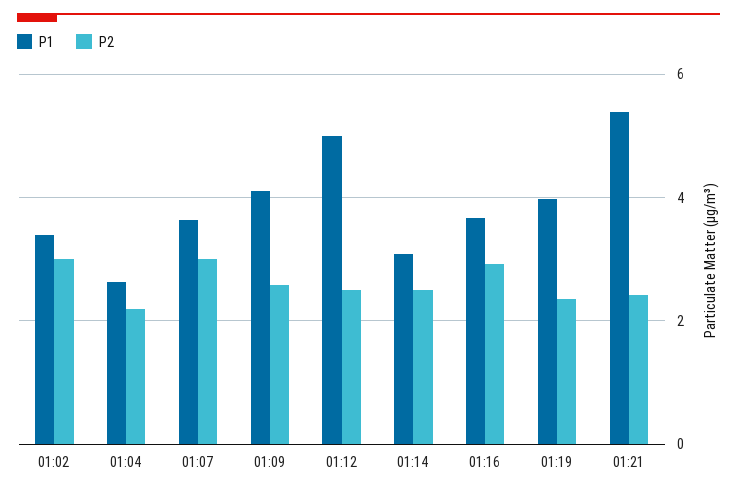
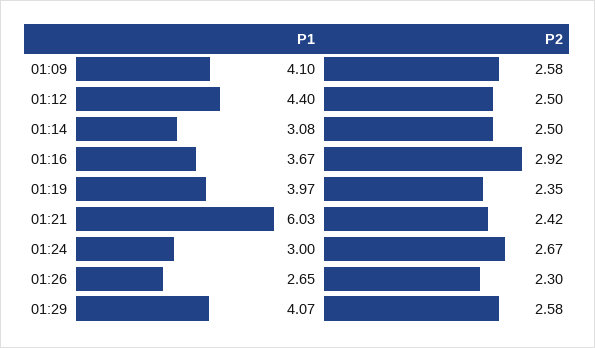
P1, 01:02: 3.4 -> none
P2, 01:02: 3 -> none
P1, 01:04: 2.6 -> none
P2, 01:04: 2.2 -> none
P1, 01:07: 3.6 -> none
P2, 01:07: 3 -> none
P1, 01:12: 5 -> 4.4
P1, 01:21: 5.4 -> 6.03
P1, 01:24: none -> 3
P2, 01:24: none -> 2.67
P1, 01:26: none -> 2.65
P2, 01:26: none -> 2.3
P1, 01:29: none -> 4.07
P2, 01:29: none -> 2.58

